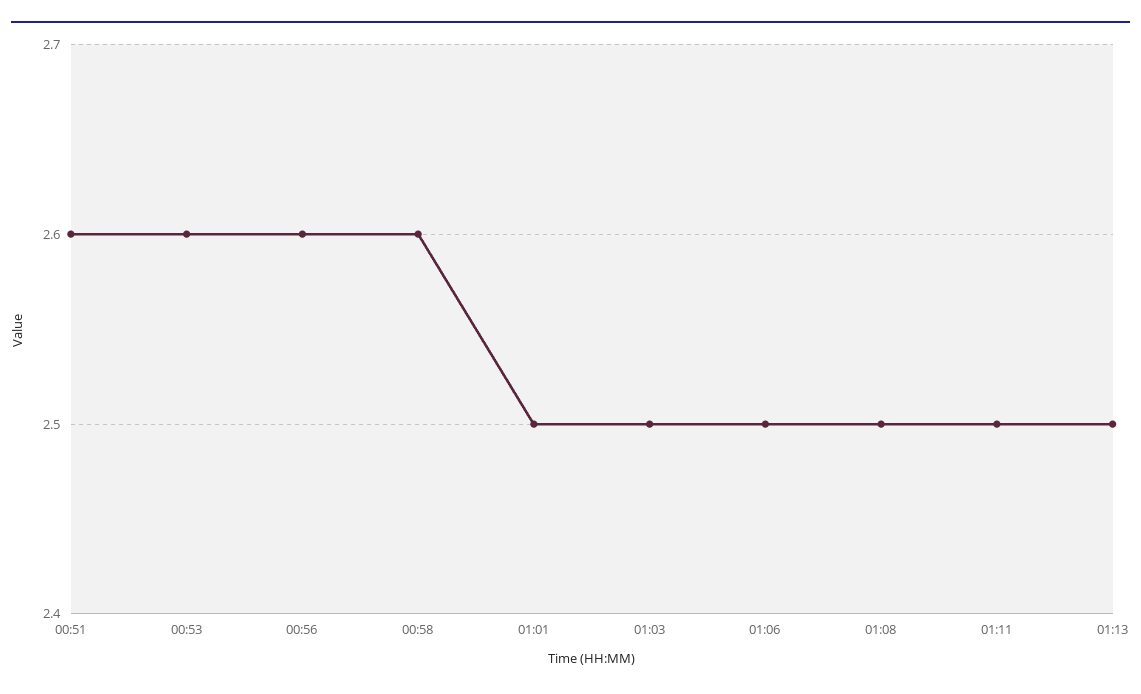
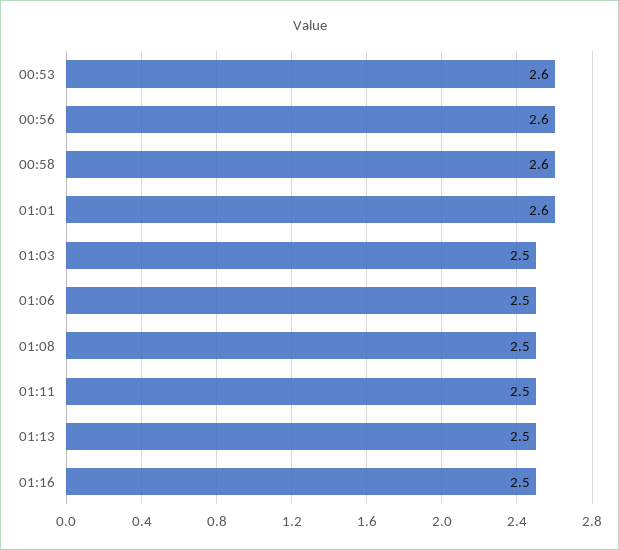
00:51: 2.6 -> none
01:01: 2.5 -> 2.6
01:16: none -> 2.5

